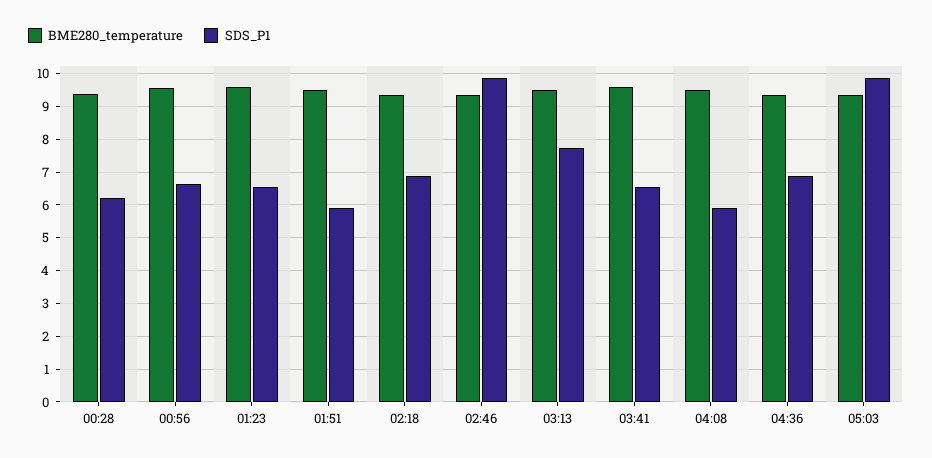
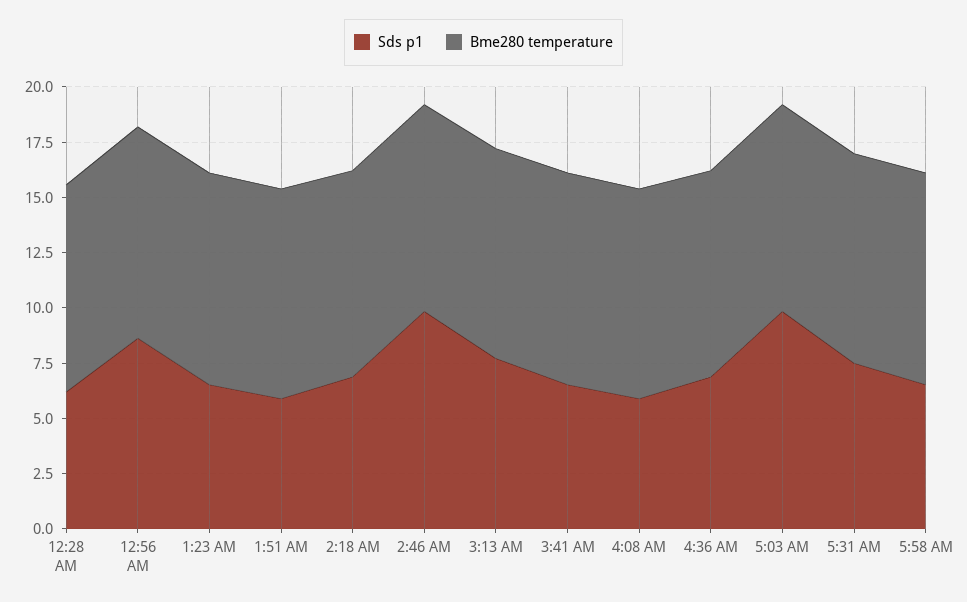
SDS_P1, 00:56: 6.6 -> 8.5
SDS_P1, 5:31 AM: none -> 7.5
BME280_temperature, 5:31 AM: none -> 9.5
SDS_P1, 5:58 AM: none -> 6.5
BME280_temperature, 5:58 AM: none -> 9.5

